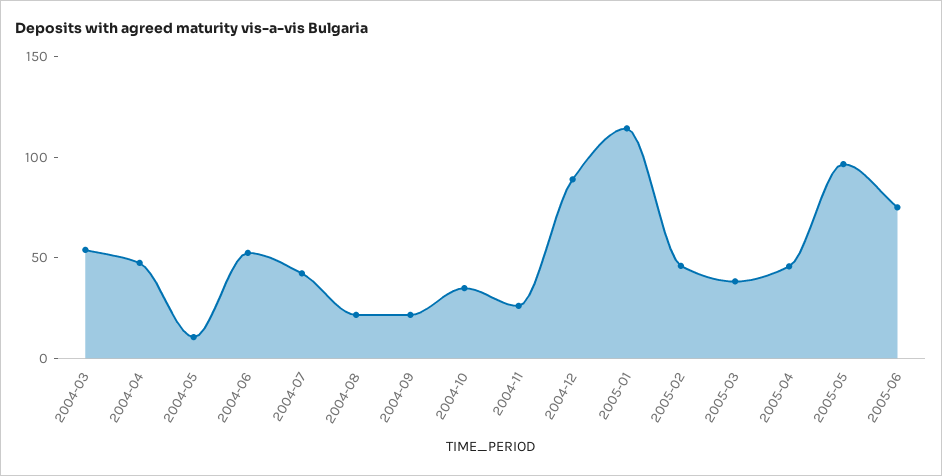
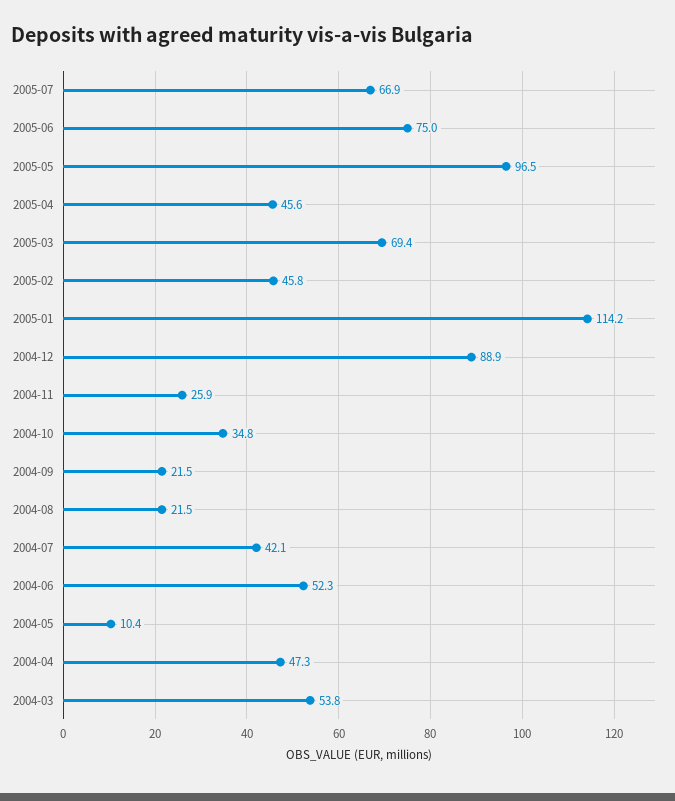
2005-03: 40 -> 69.4
2005-07: none -> 66.9

